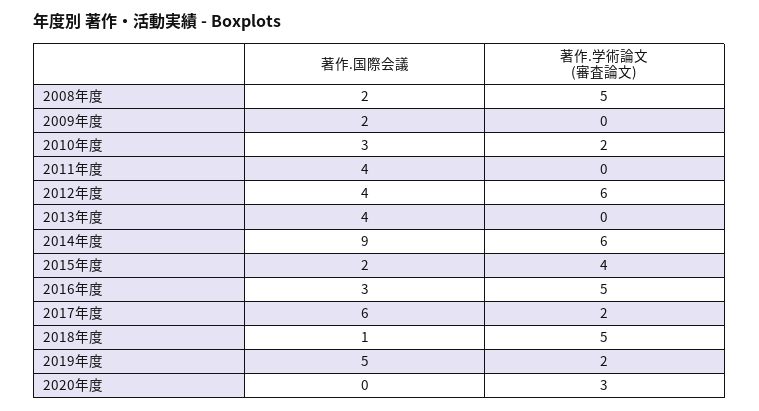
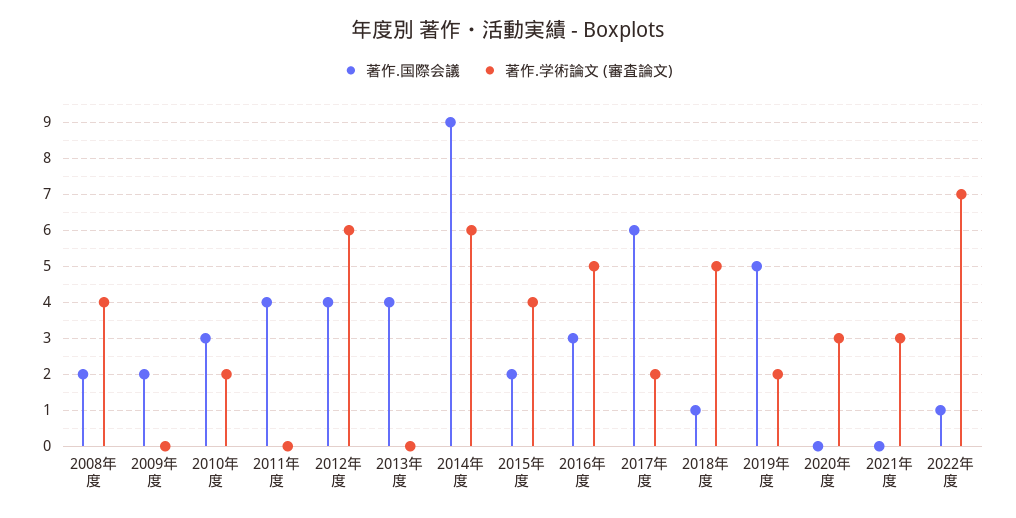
著作.学術論文 (審査論文), 2008年度: 5 -> 4
著作.国際会議, 2021年度: none -> 0
著作.学術論文 (審査論文), 2021年度: none -> 3
著作.国際会議, 2022年度: none -> 1
著作.学術論文 (審査論文), 2022年度: none -> 7

